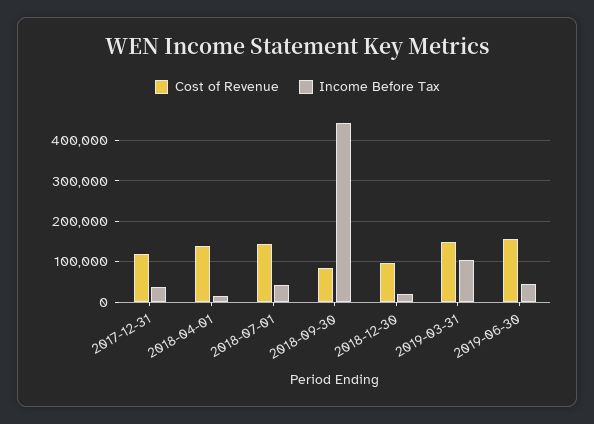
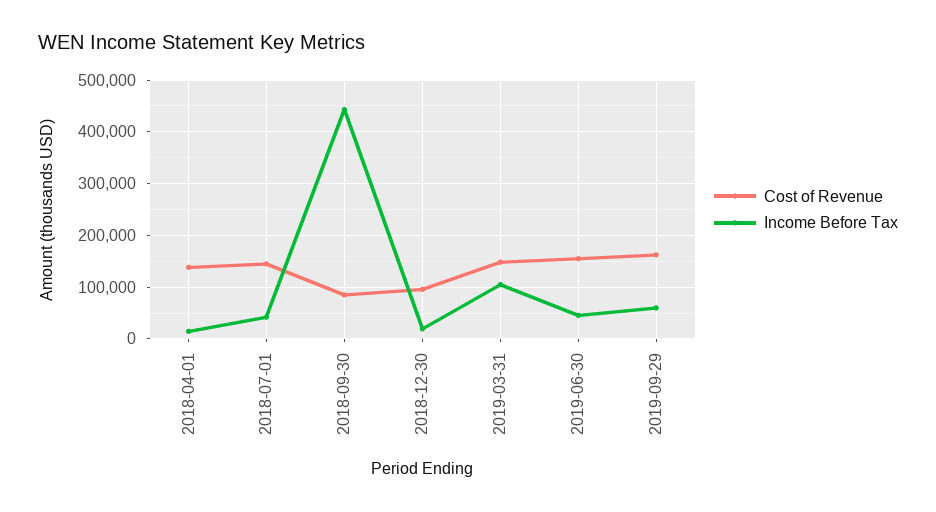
Cost of Revenue, 2017-12-31: 120000 -> none
Income Before Tax, 2017-12-31: 40000 -> none
Cost of Revenue, 2019-09-29: none -> 160000
Income Before Tax, 2019-09-29: none -> 60000

